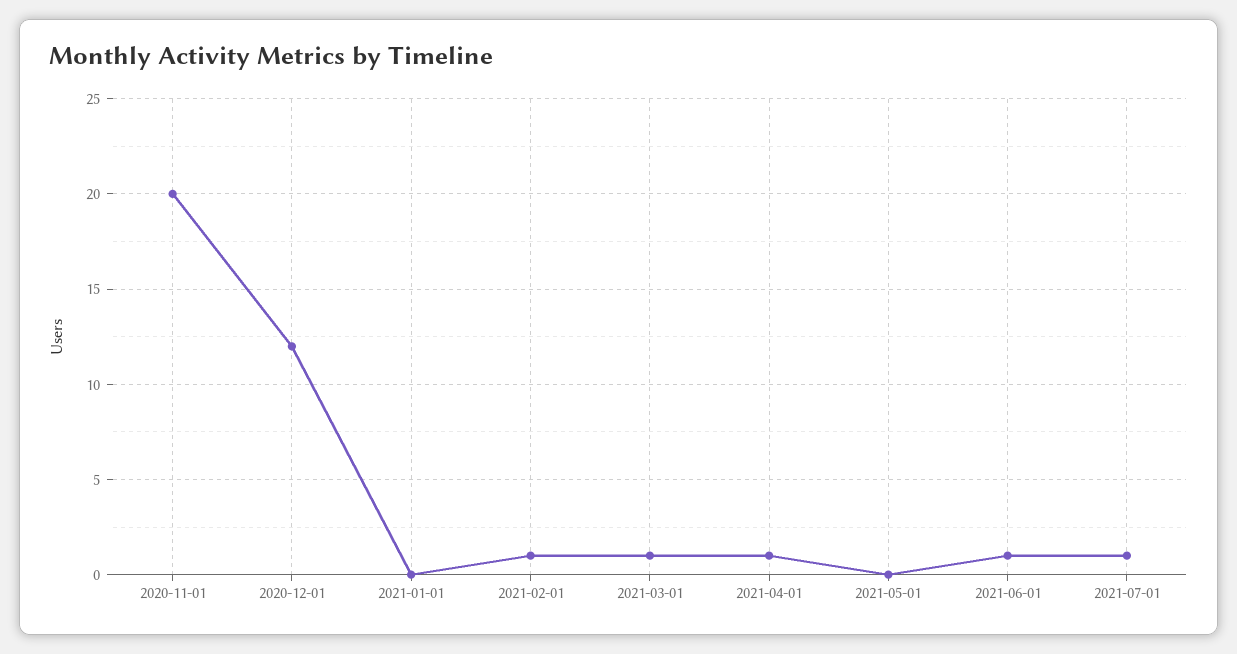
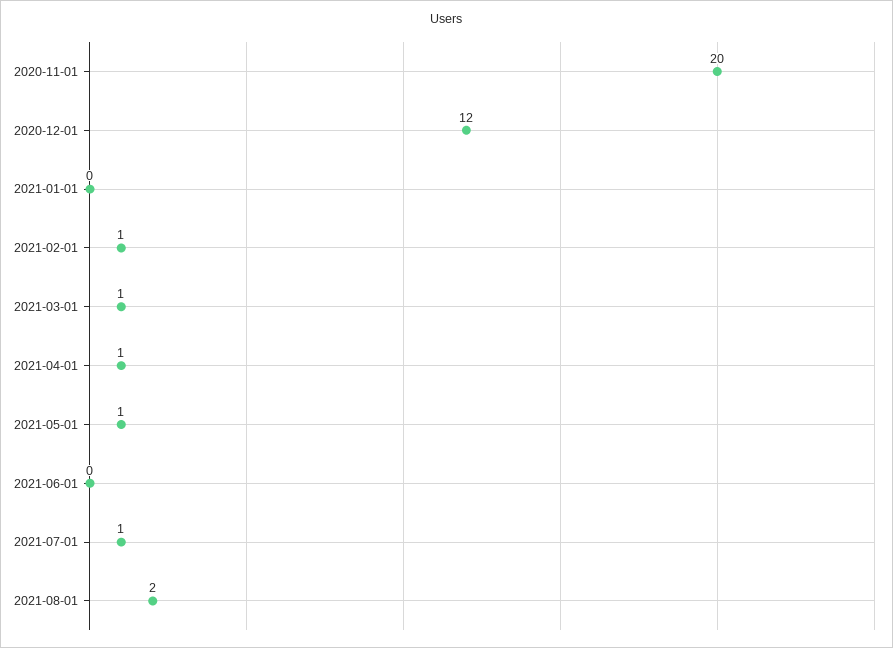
2021-05-01: 0 -> 1
2021-06-01: 1 -> 0
2021-08-01: none -> 2

